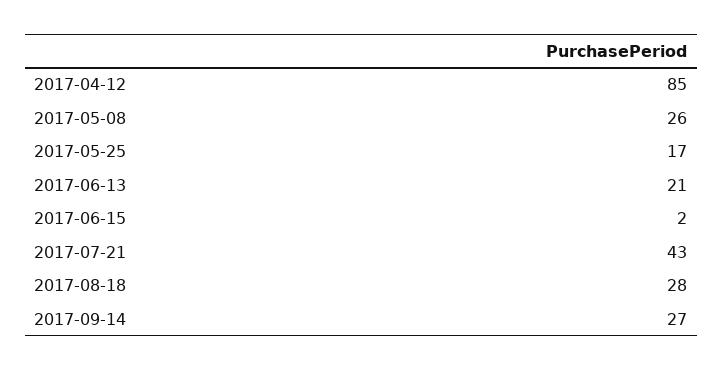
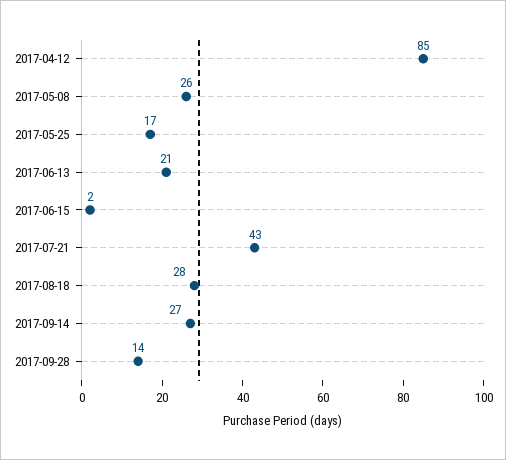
2017-09-28: none -> 14

